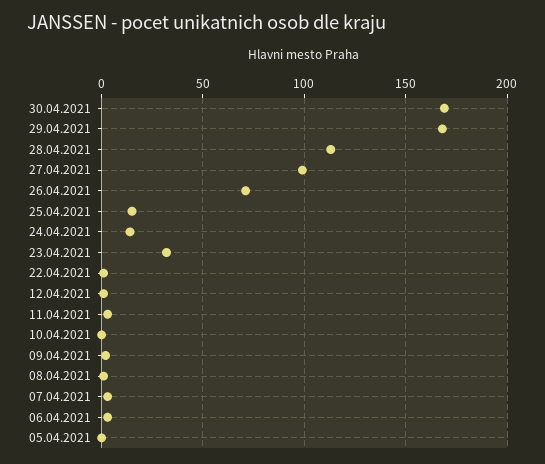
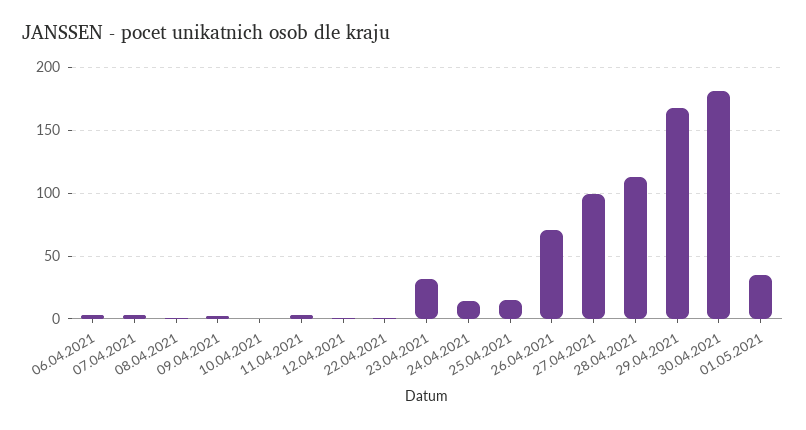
30.04.2021: 170 -> 180
05.04.2021: 0 -> none
01.05.2021: none -> 35

